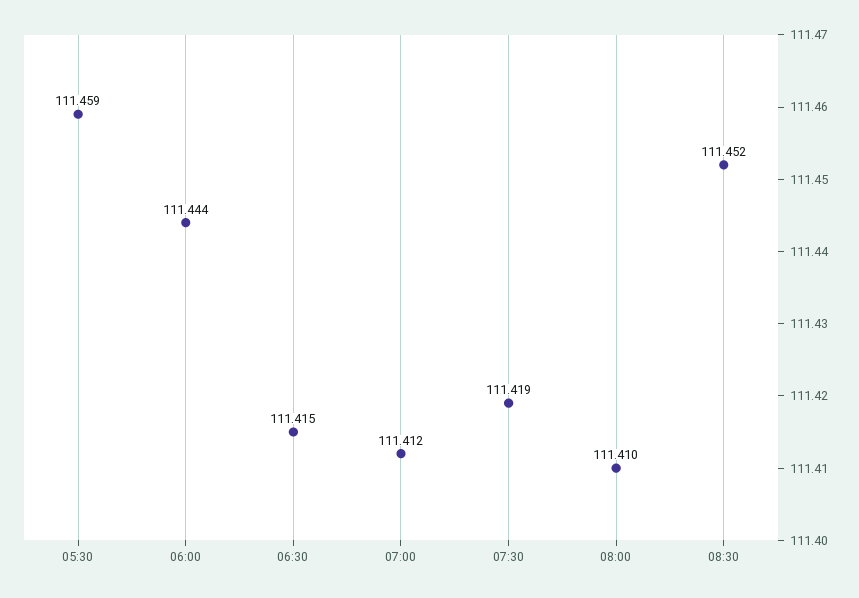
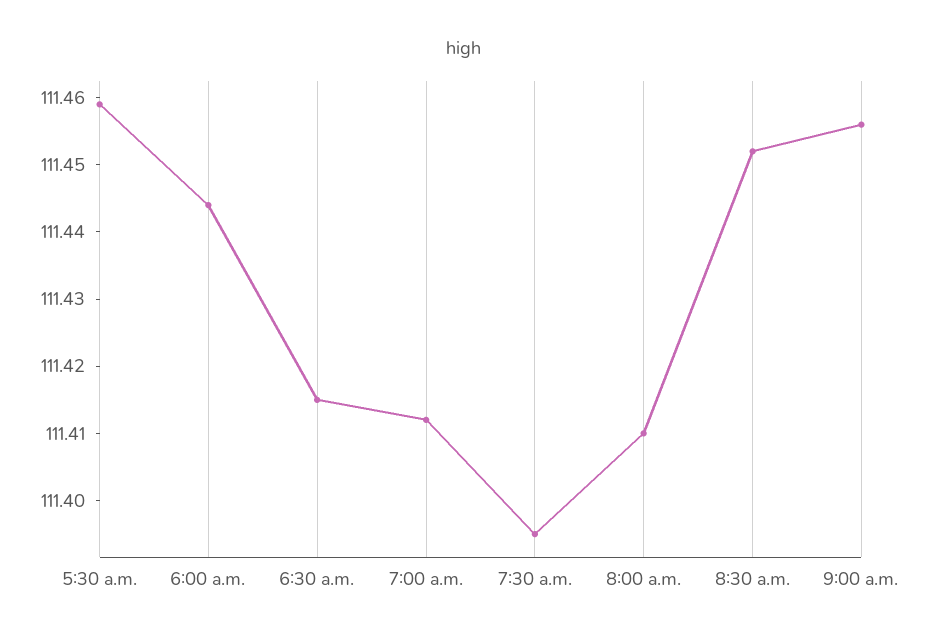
07:30: 111.419 -> 111.395
9:00 a.m.: none -> 111.455

